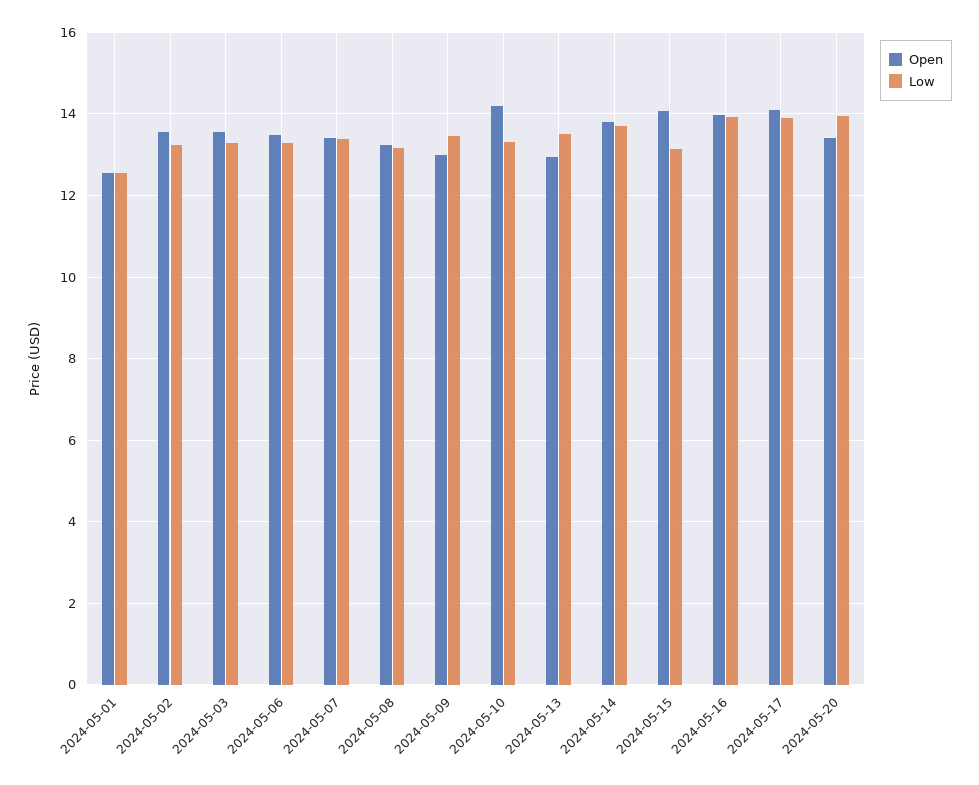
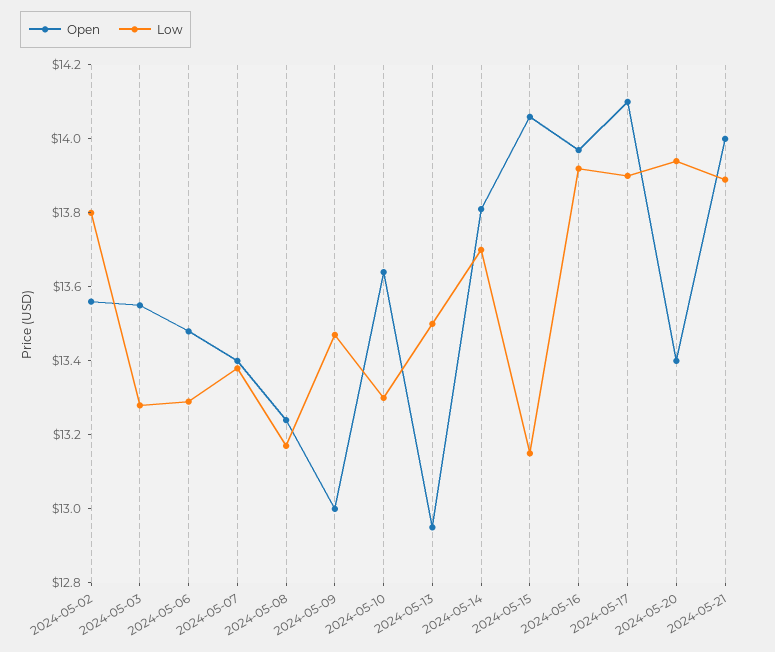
Open, 2024-05-01: 12.6 -> none
Low, 2024-05-01: 12.6 -> none
Low, 2024-05-02: 13.2 -> 13.8
Open, 2024-05-10: 14.2 -> 13.65
Open, 2024-05-21: none -> 14
Low, 2024-05-21: none -> 13.9

